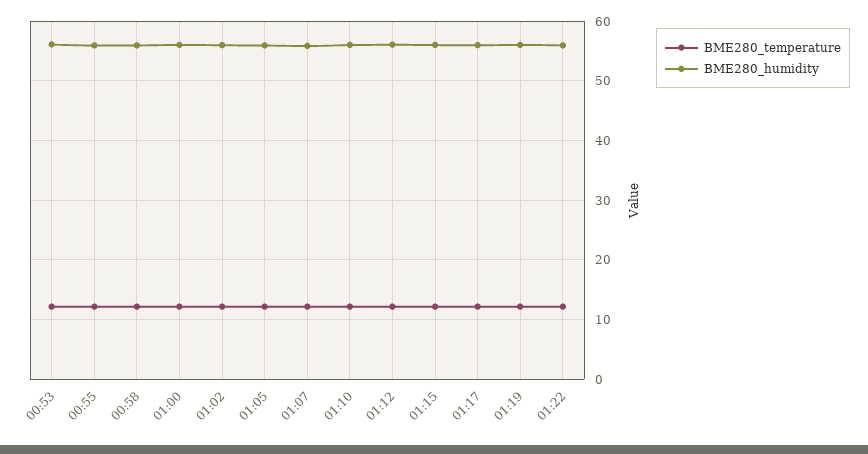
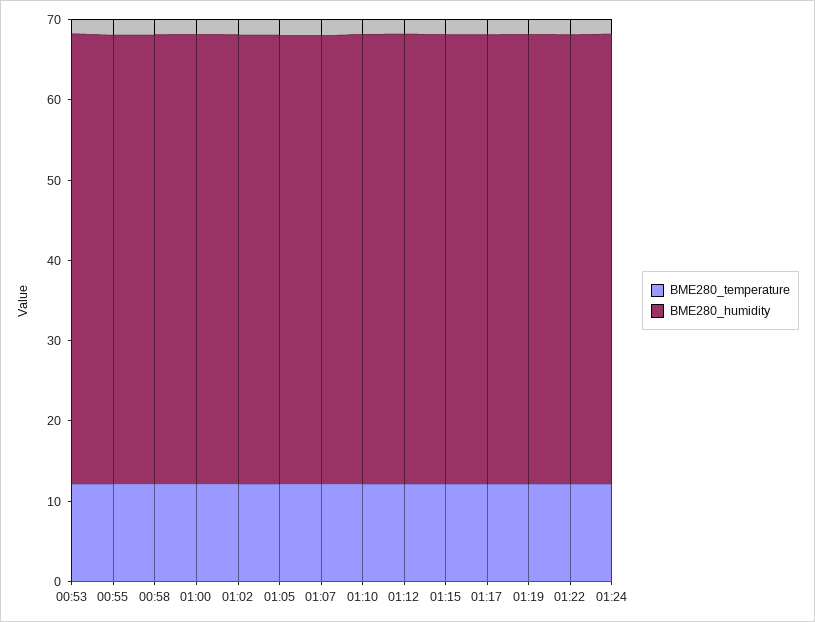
BME280_temperature, 01:24: none -> 12
BME280_humidity, 01:24: none -> 56

